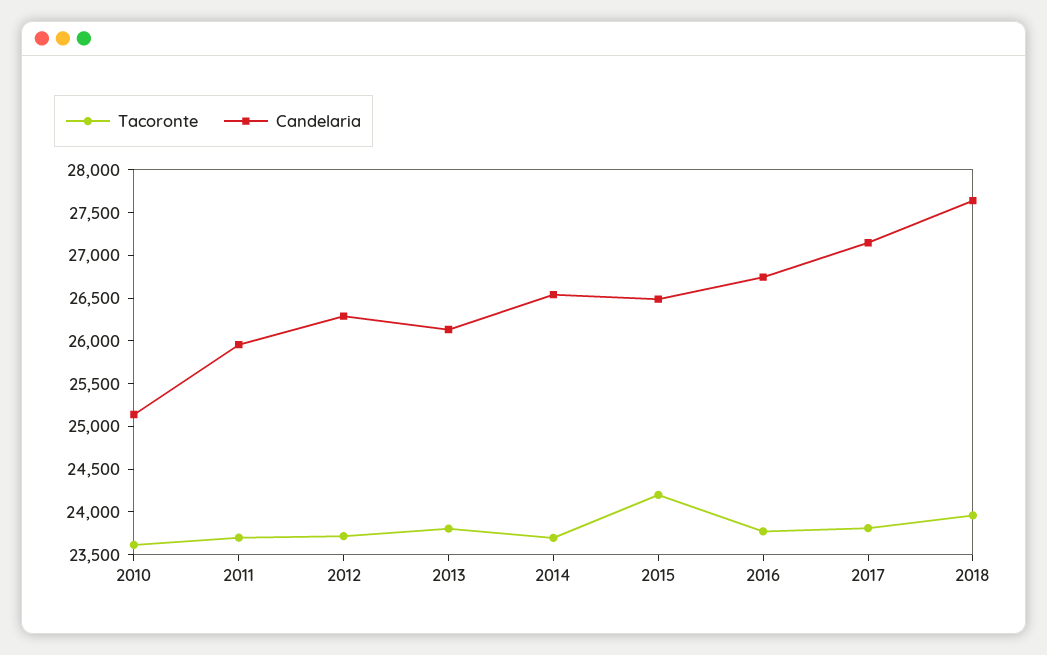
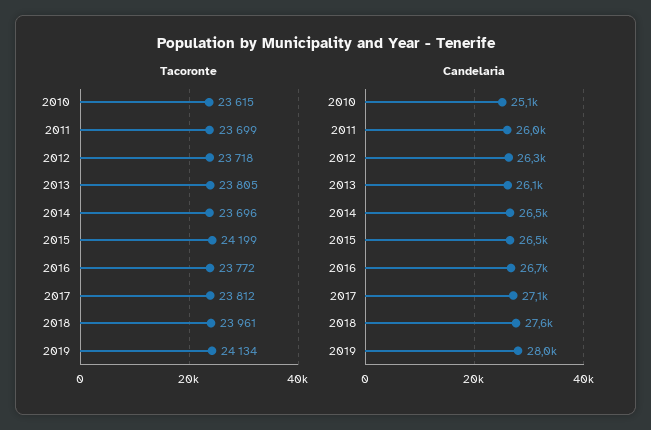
Tacoronte, 2019: none -> 24134
Candelaria, 2019: none -> 28000

